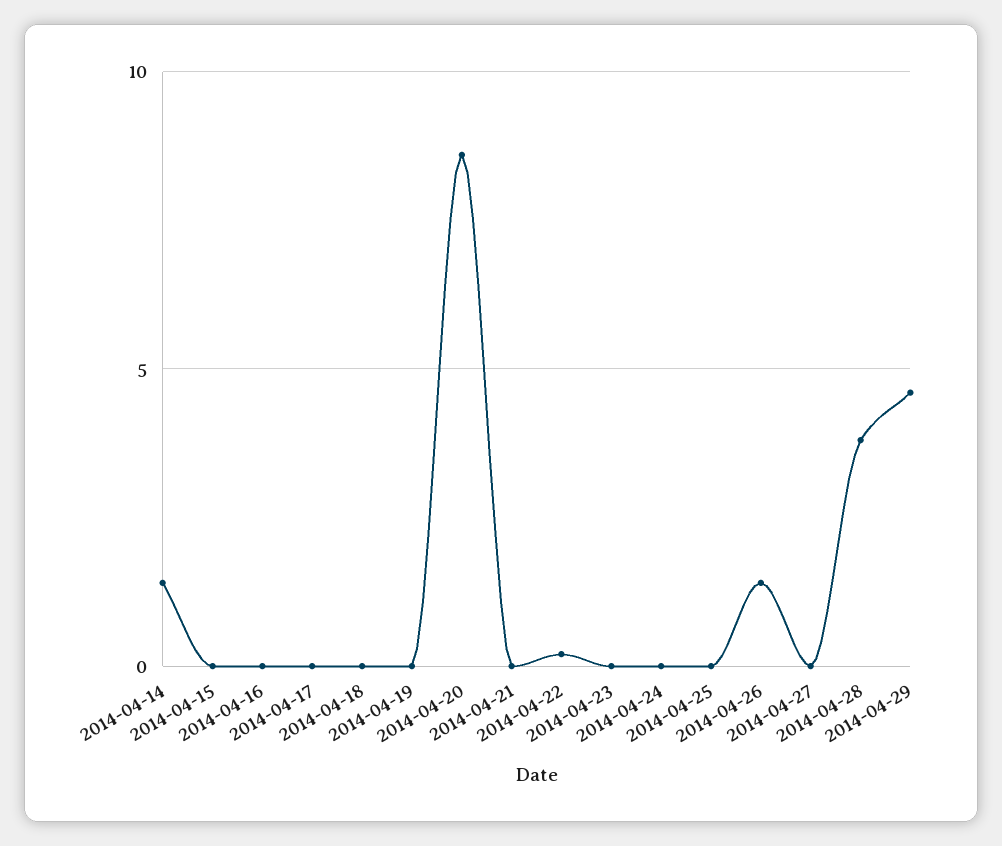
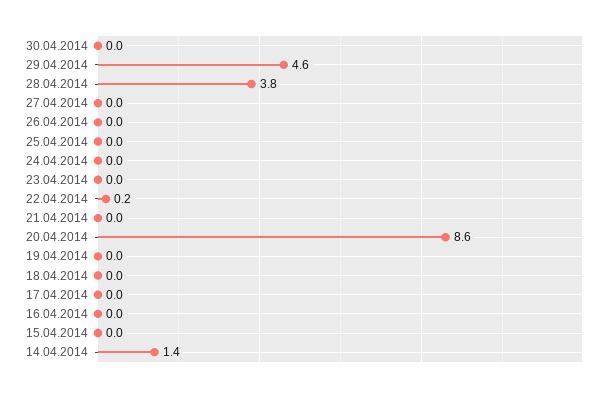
2014-04-26: 1.5 -> 0
30.04.2014: none -> 0

